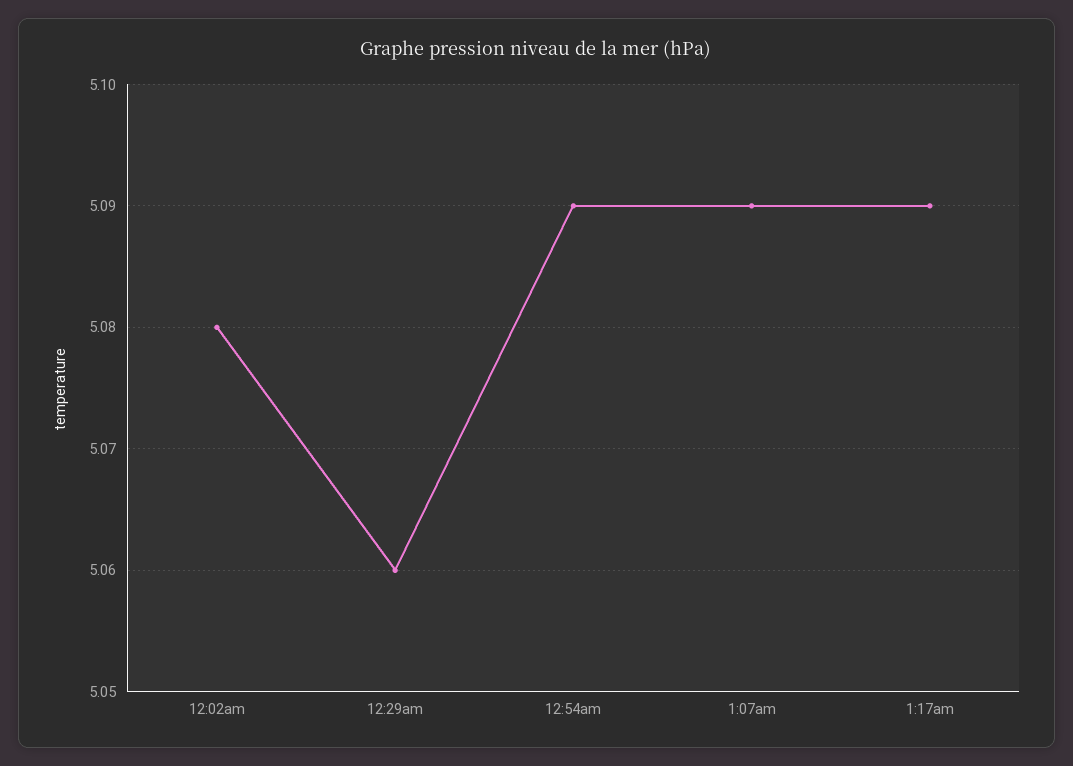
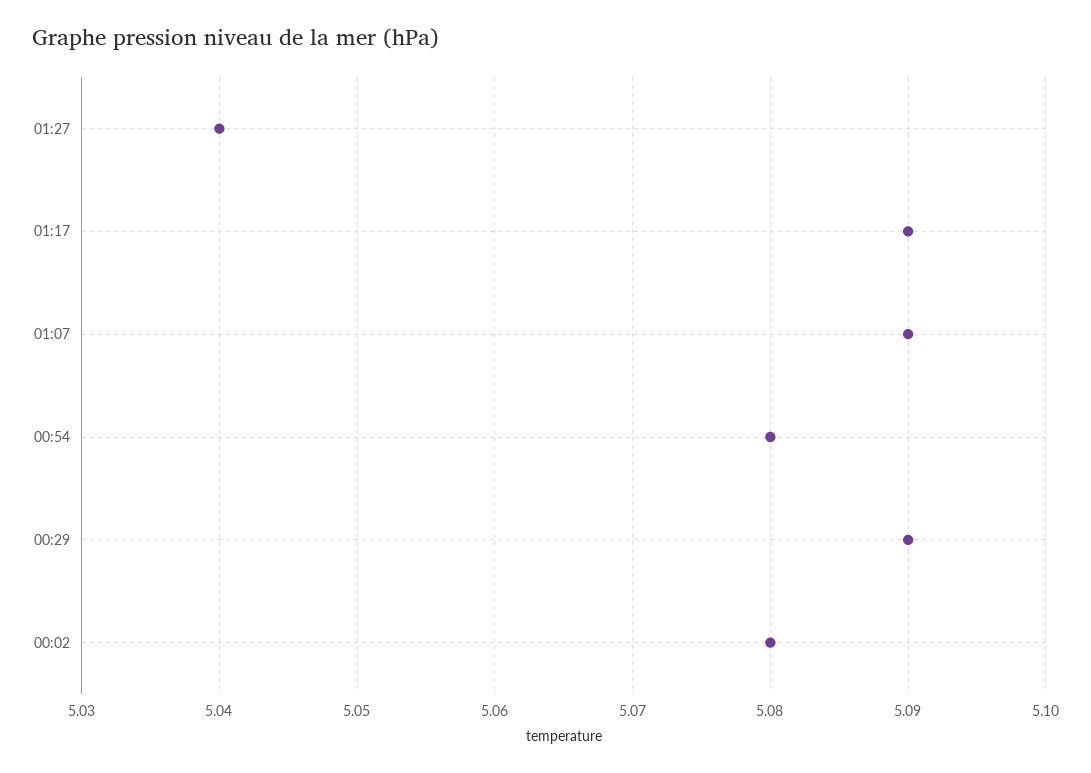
12:29am: 5.06 -> 5.09
12:54am: 5.09 -> 5.08
01:27: none -> 5.04

